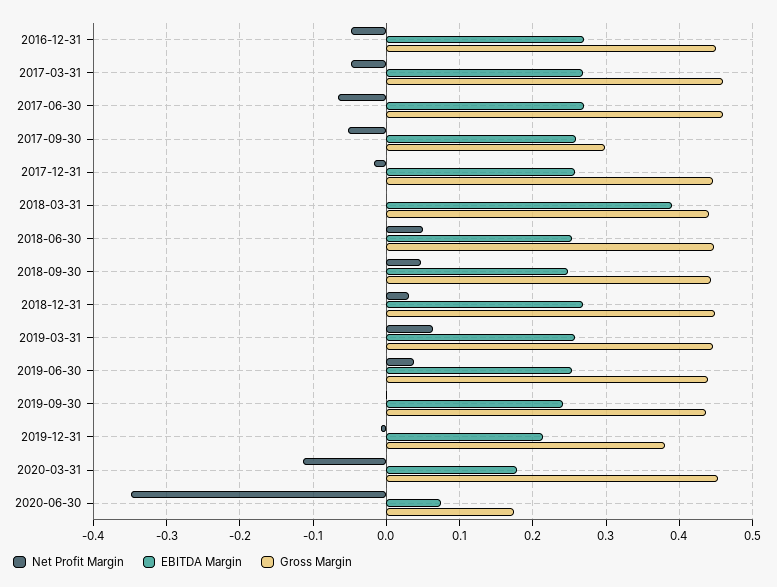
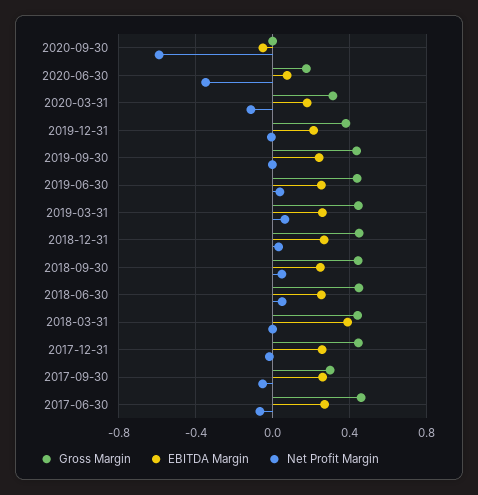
Net Profit Margin, 2016-12-31: -0.05 -> none
EBITDA Margin, 2016-12-31: 0.27 -> none
Gross Margin, 2016-12-31: 0.45 -> none
Net Profit Margin, 2017-03-31: -0.05 -> none
EBITDA Margin, 2017-03-31: 0.27 -> none
Gross Margin, 2017-03-31: 0.46 -> none
Gross Margin, 2020-03-31: 0.45 -> 0.3
Gross Margin, 2020-09-30: none -> 0
EBITDA Margin, 2020-09-30: none -> -0.05
Net Profit Margin, 2020-09-30: none -> -0.6

